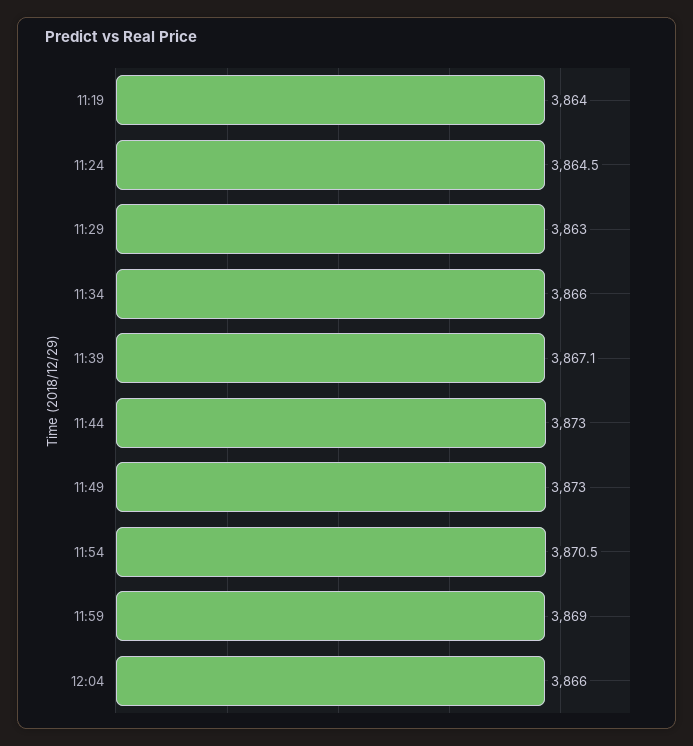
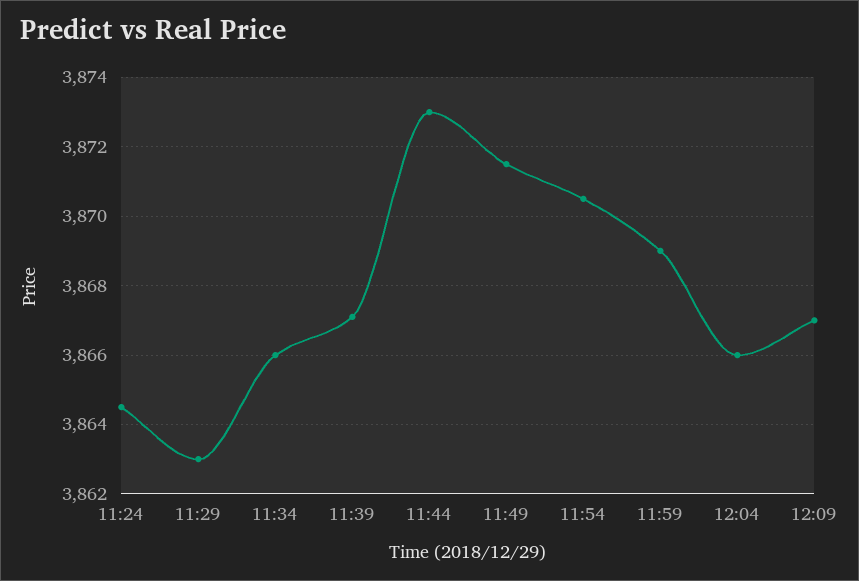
11:19: 3864 -> none
11:49: 3873 -> 3871.5
12:09: none -> 3867

